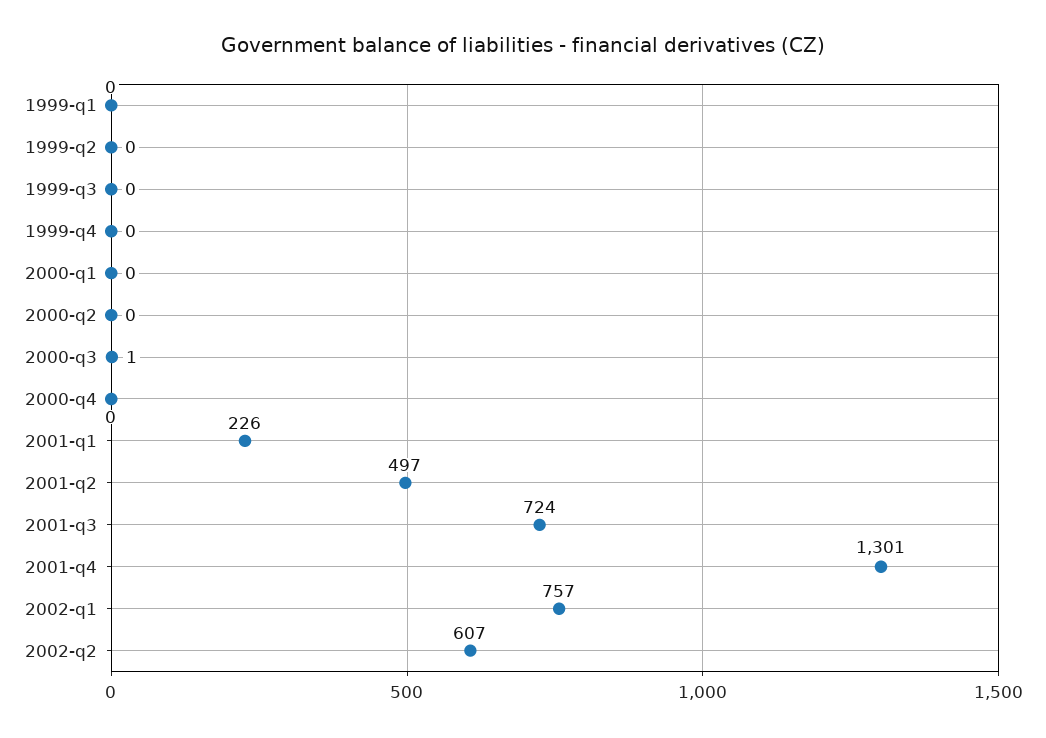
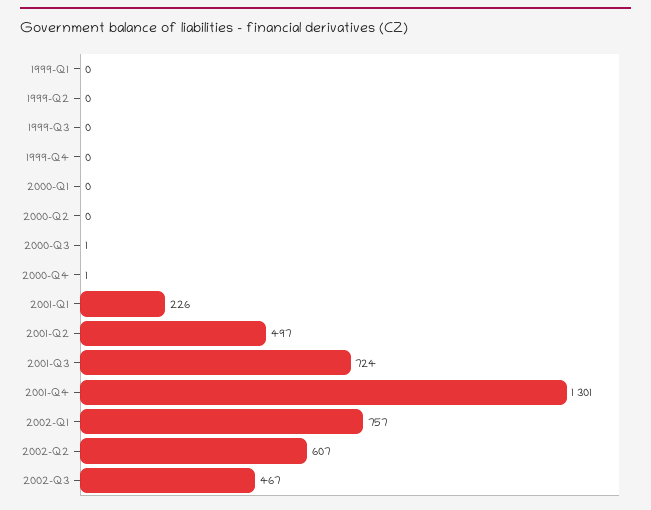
2000-q4: 0 -> 1
2002-Q3: none -> 467

